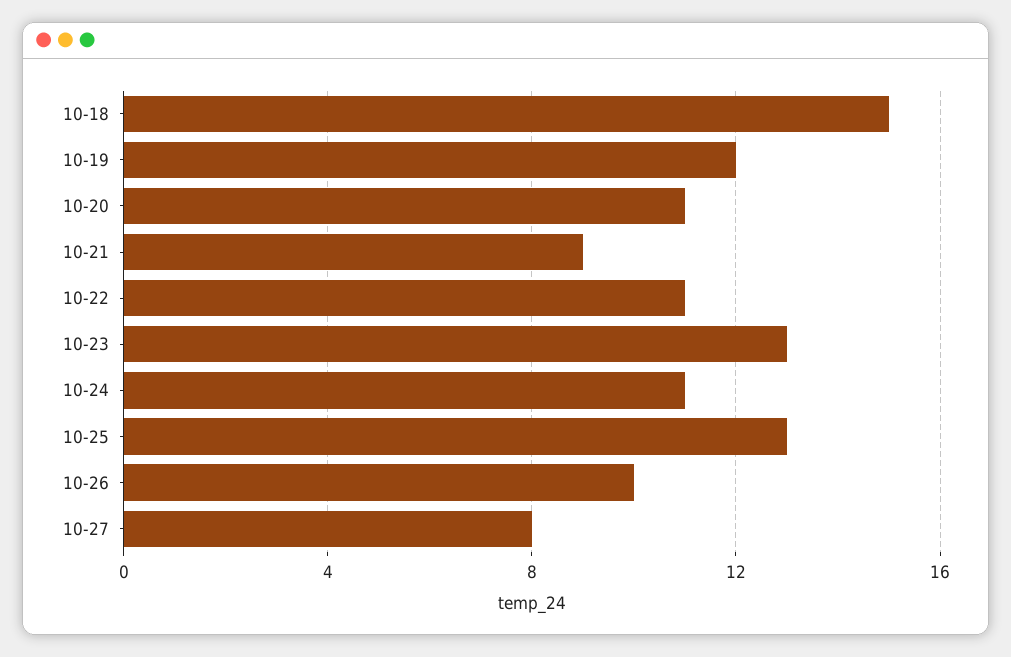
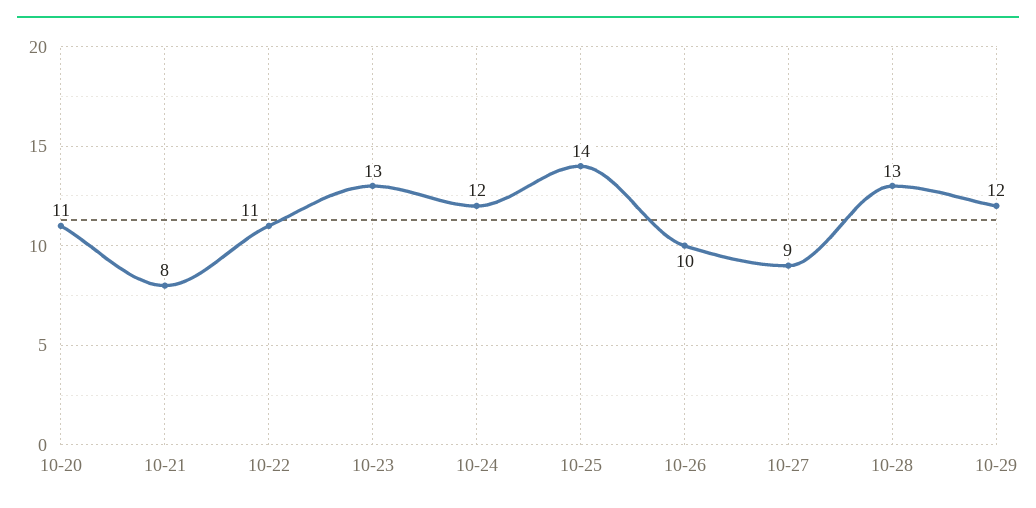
10-18: 15 -> none
10-19: 12 -> none
10-21: 9 -> 8
10-24: 11 -> 12
10-25: 13 -> 14
10-27: 8 -> 9
10-28: none -> 13
10-29: none -> 12

